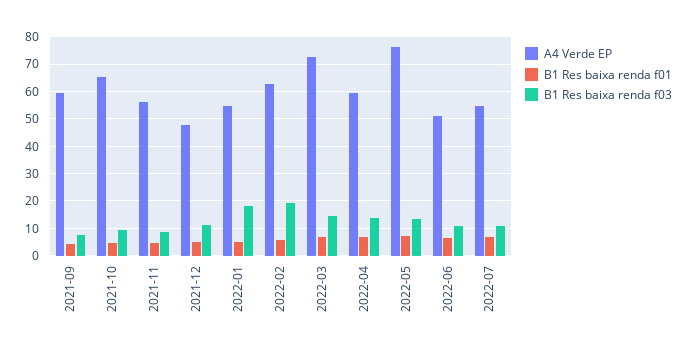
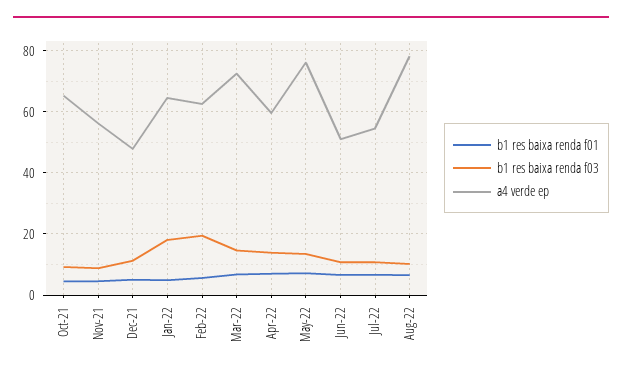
A4 Verde EP, 2021-09: 60 -> none
B1 Res baixa renda f01, 2021-09: 5 -> none
B1 Res baixa renda f03, 2021-09: 7.5 -> none
A4 Verde EP, 2022-01: 55 -> 64
B1 Res baixa renda f01, Aug-22: none -> 6
B1 Res baixa renda f03, Aug-22: none -> 10
A4 Verde EP, Aug-22: none -> 78

